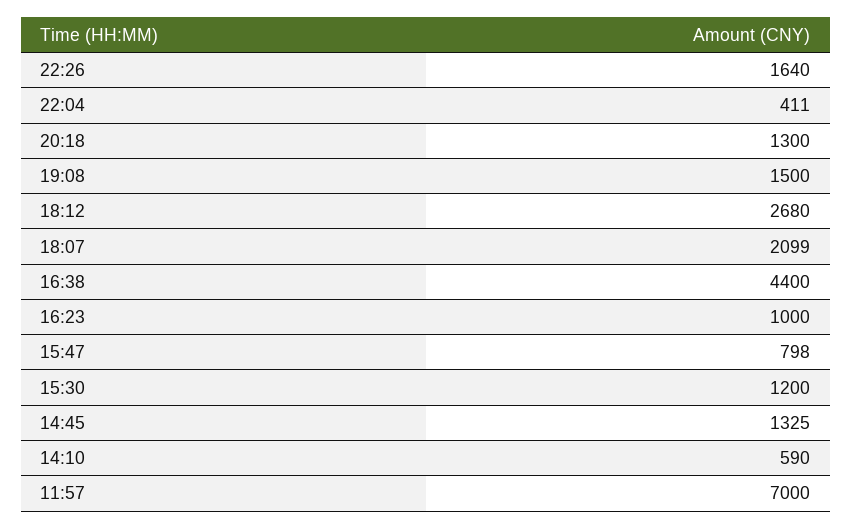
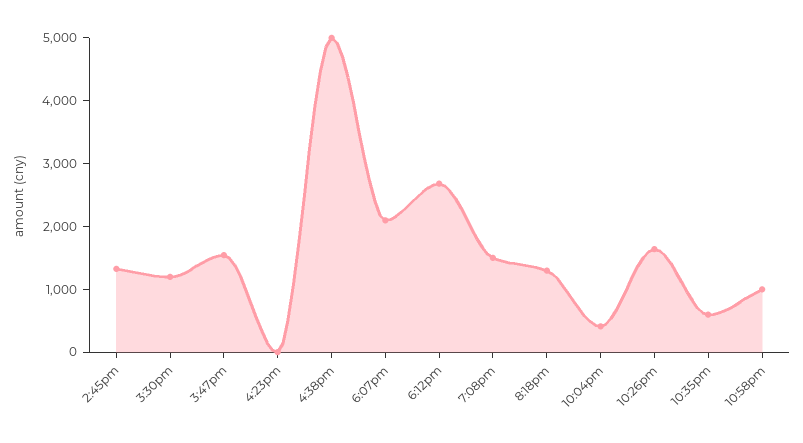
16:38: 4400 -> 5000
16:23: 1000 -> 0
15:47: 798 -> 1600
14:10: 590 -> none
11:57: 7000 -> none
10:35pm: none -> 600
10:58pm: none -> 1000

